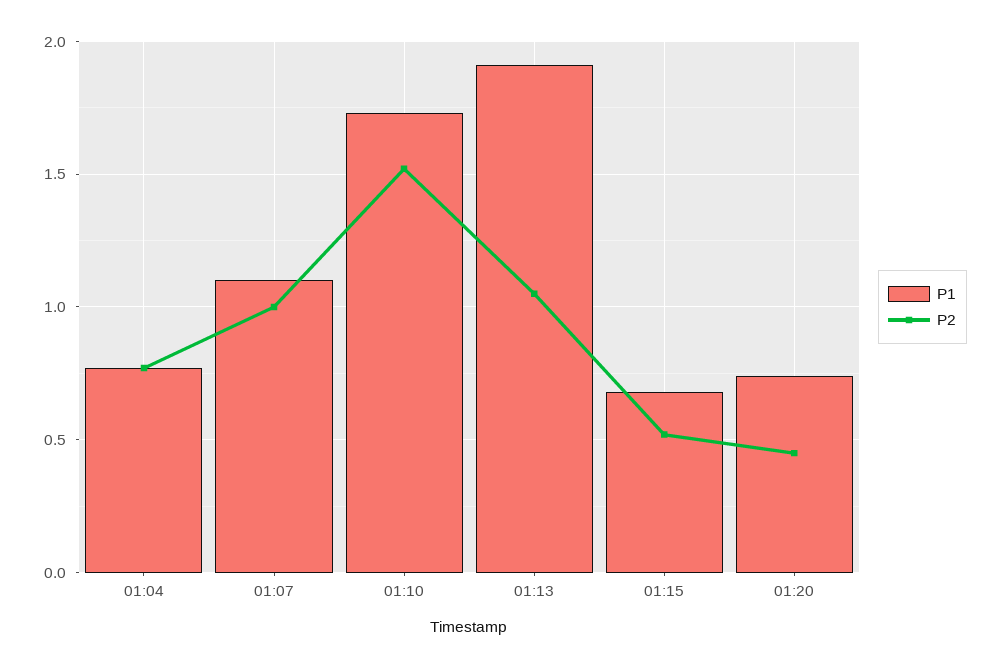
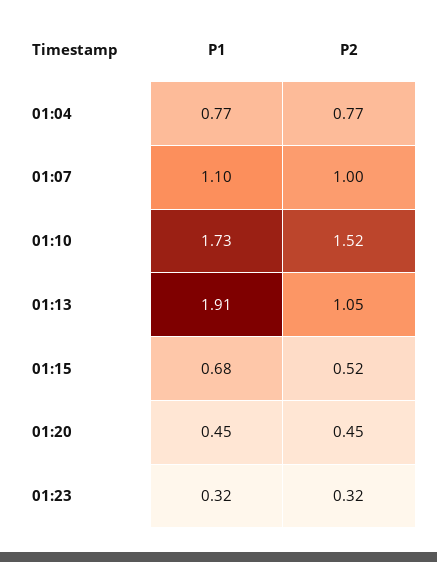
P1, 01:20: 0.75 -> 0.45
P1, 01:23: none -> 0.32
P2, 01:23: none -> 0.32

